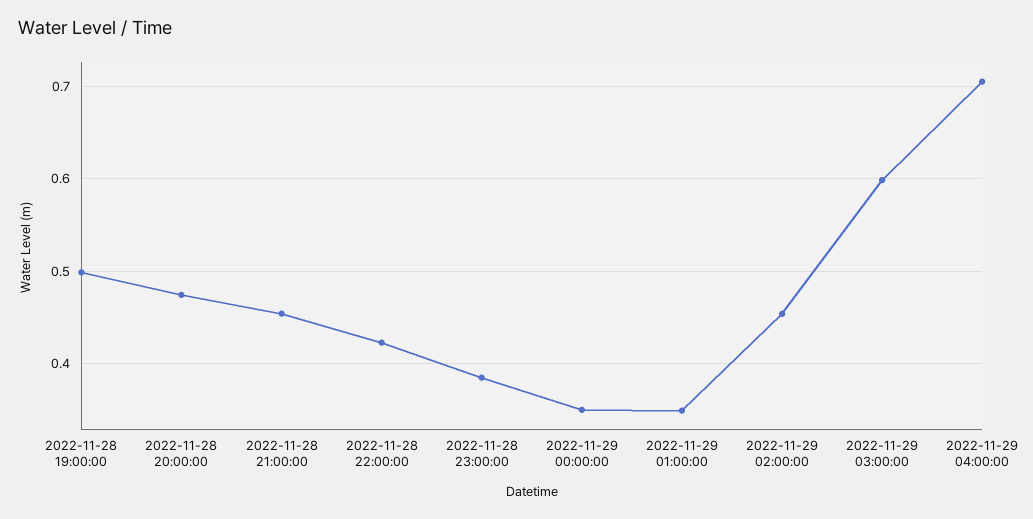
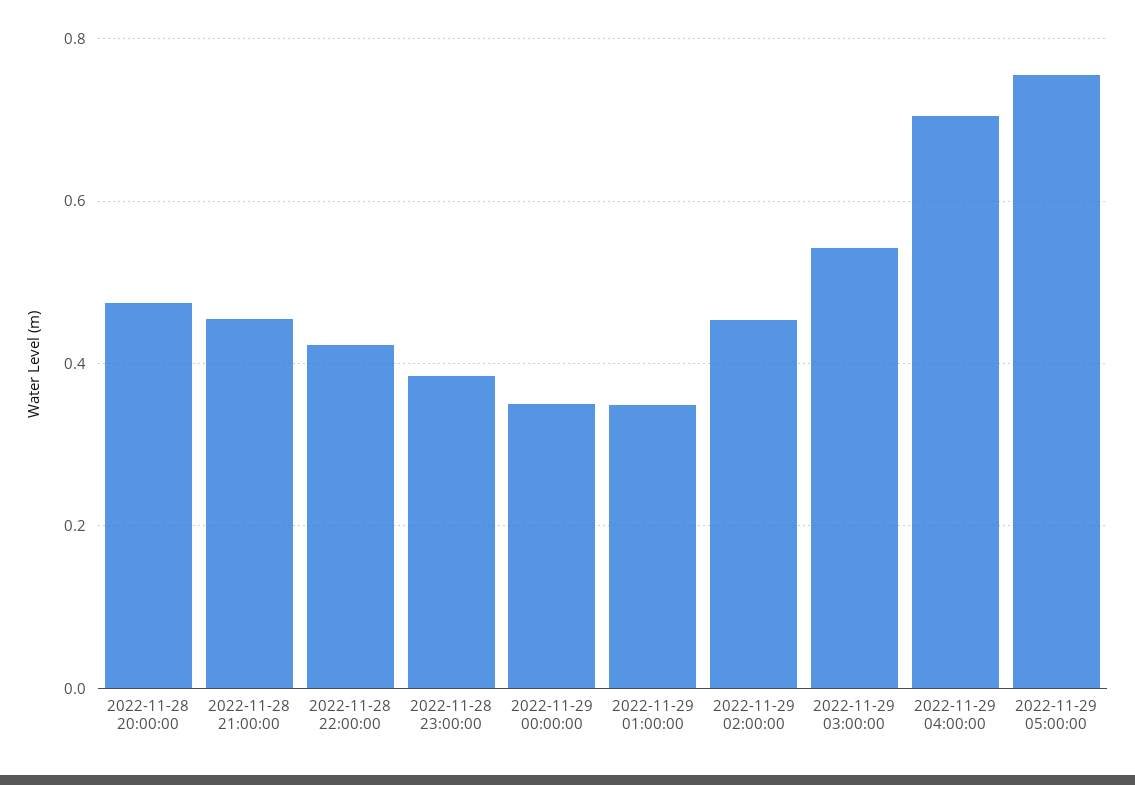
2022-11-28 19:00:00: 0.5 -> none
2022-11-29 03:00:00: 0.6 -> 0.54
2022-11-29 05:00:00: none -> 0.76

